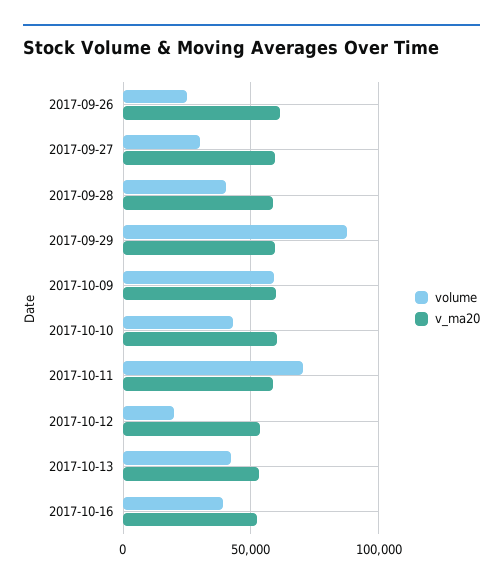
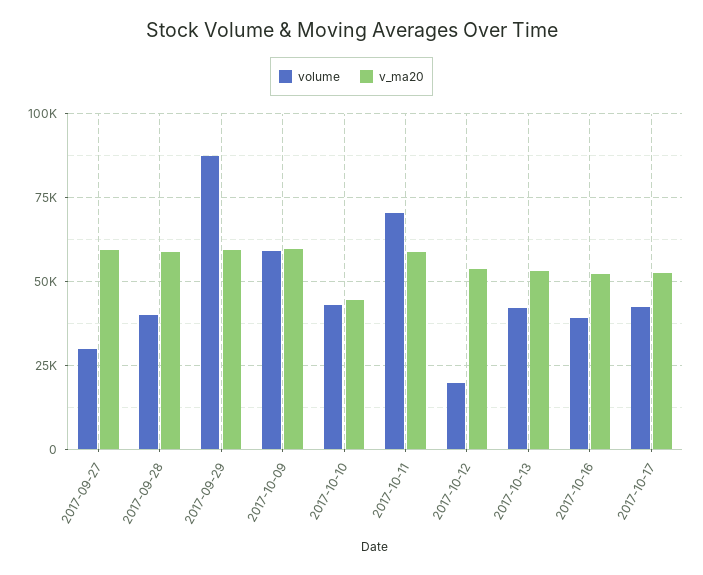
volume, 2017-09-26: 25000 -> none
v_ma20, 2017-09-26: 60000 -> none
v_ma20, 2017-10-10: 60000 -> 45000
volume, 2017-10-17: none -> 42500
v_ma20, 2017-10-17: none -> 52500

